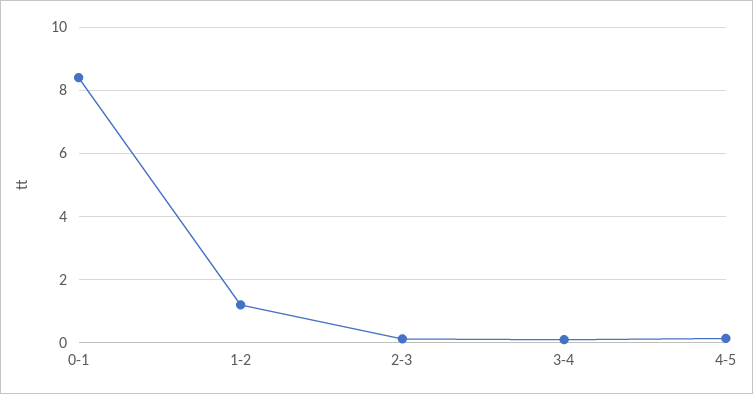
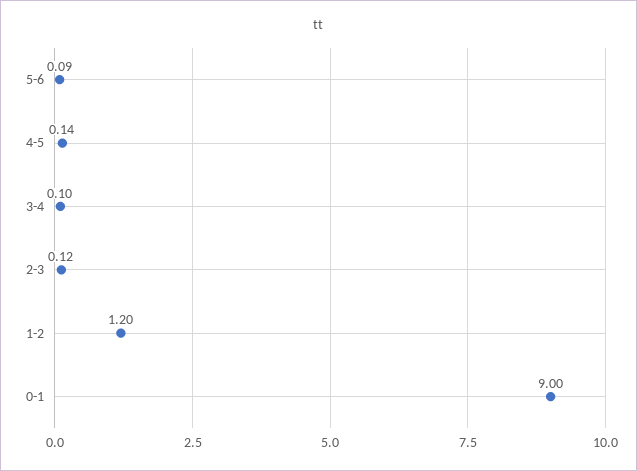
0-1: 8.4 -> 9
5-6: none -> 0.09

